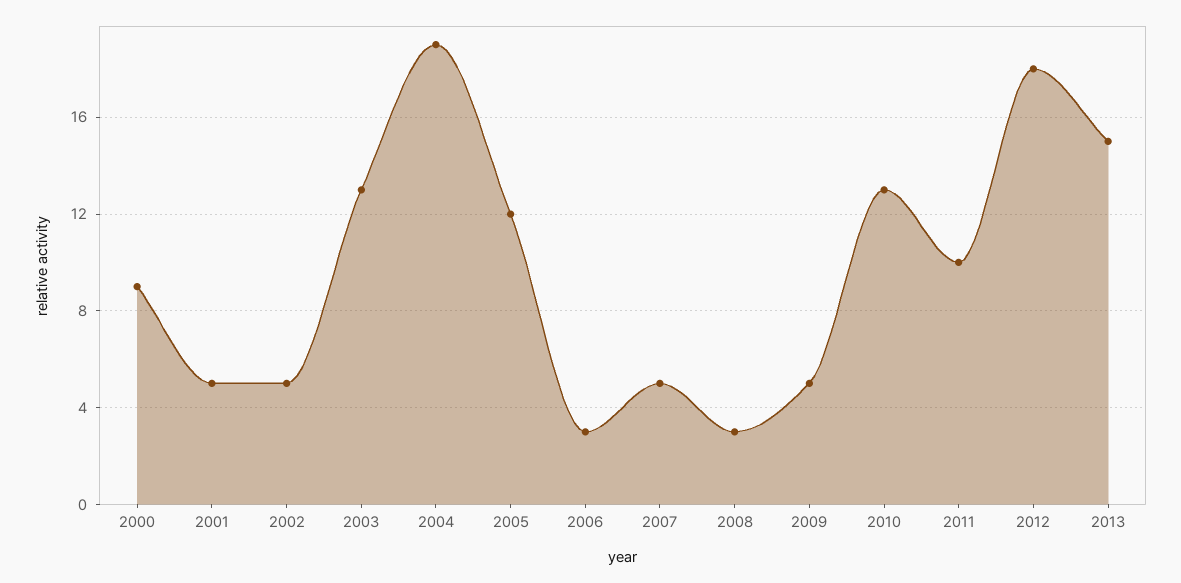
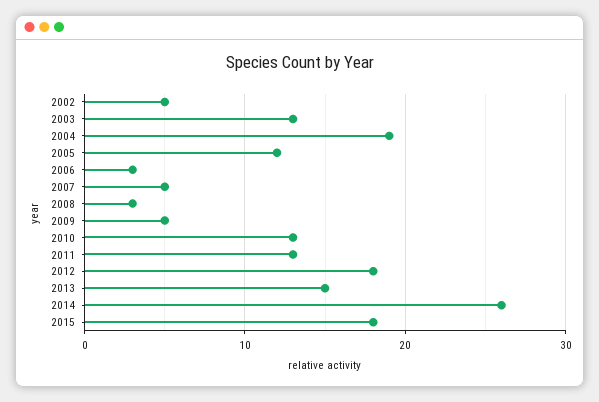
2000: 9 -> none
2001: 5 -> none
2011: 10 -> 13
2014: none -> 26
2015: none -> 18

